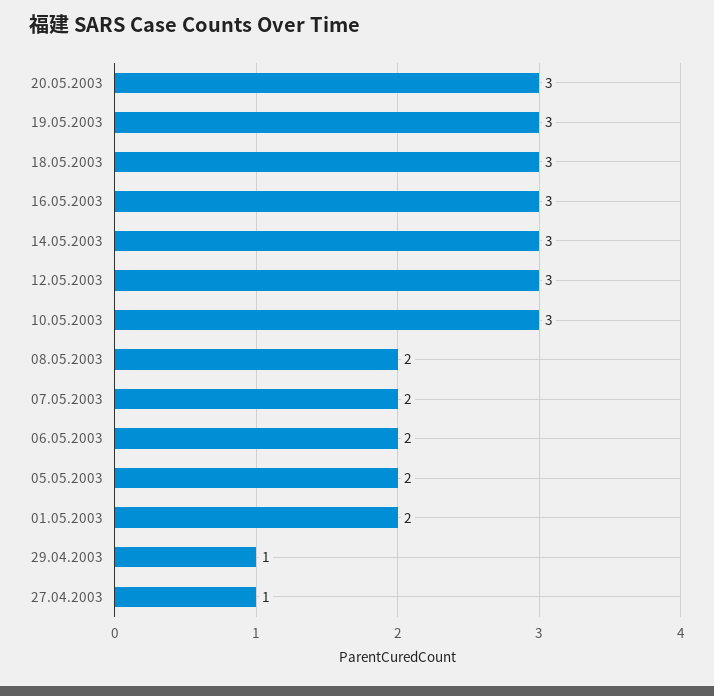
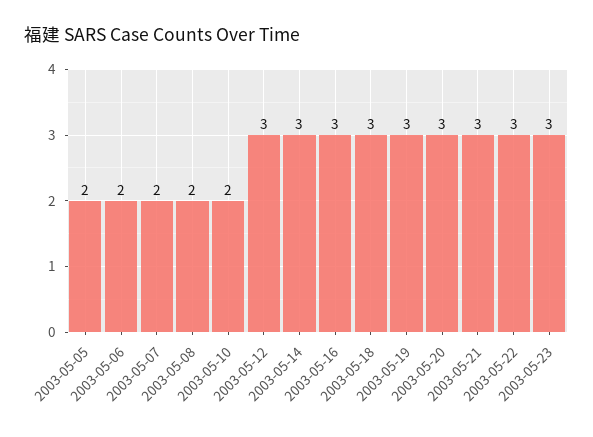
10.05.2003: 3 -> 2
01.05.2003: 2 -> none
29.04.2003: 1 -> none
27.04.2003: 1 -> none
2003-05-21: none -> 3
2003-05-22: none -> 3
2003-05-23: none -> 3

